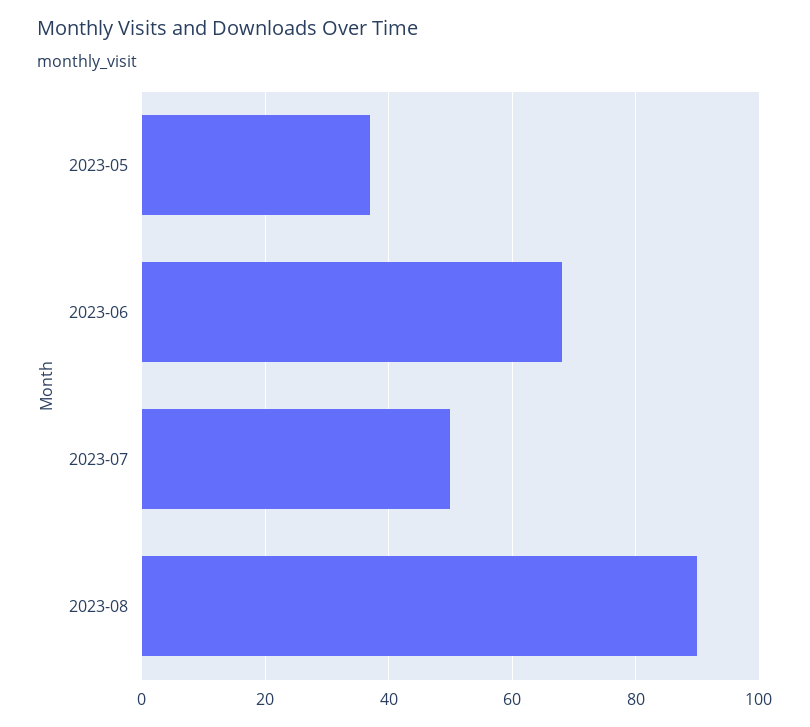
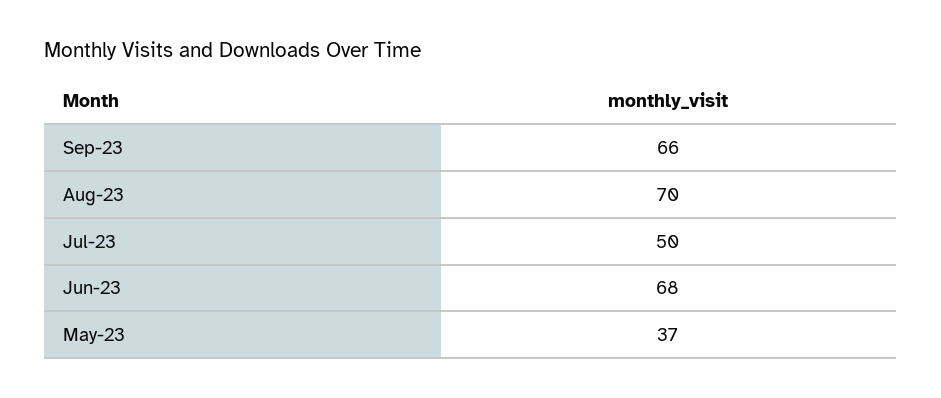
2023-08: 90 -> 70
Sep-23: none -> 66

